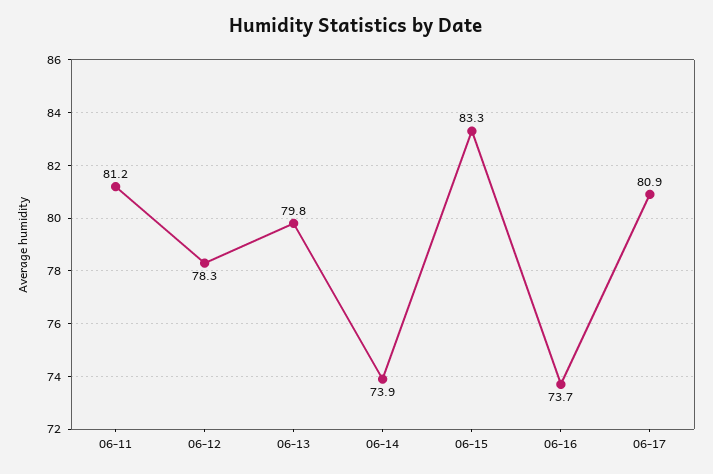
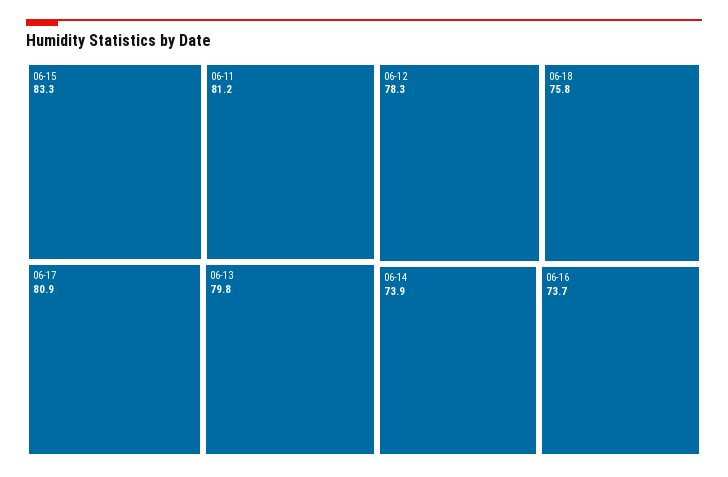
06-18: none -> 75.8

